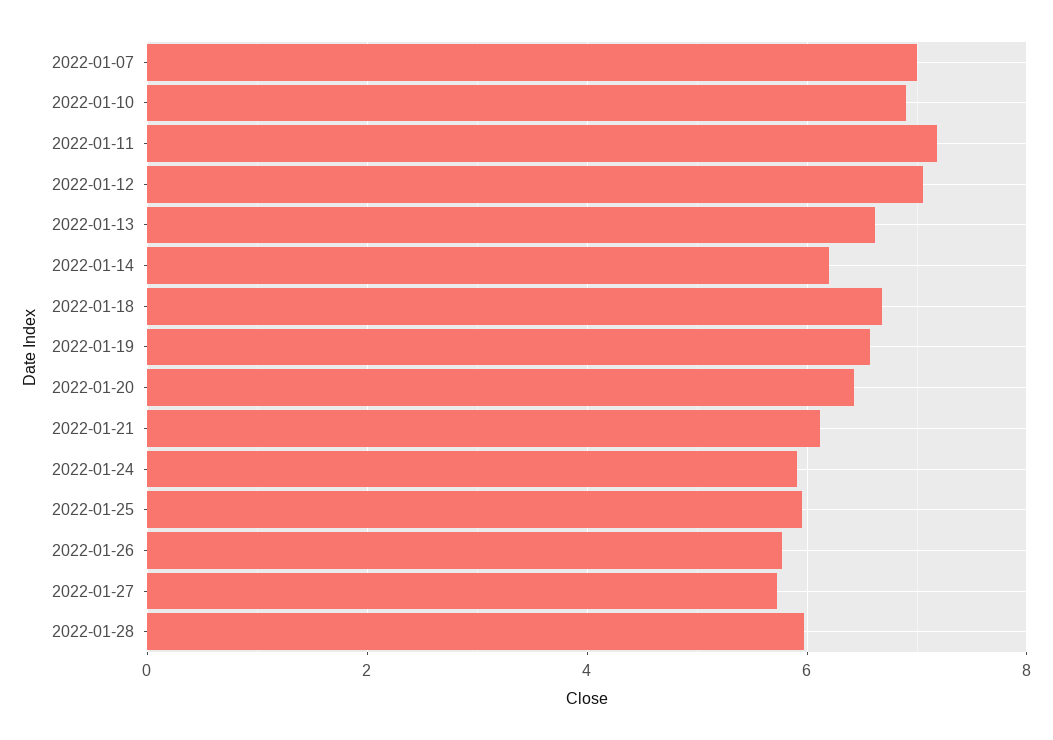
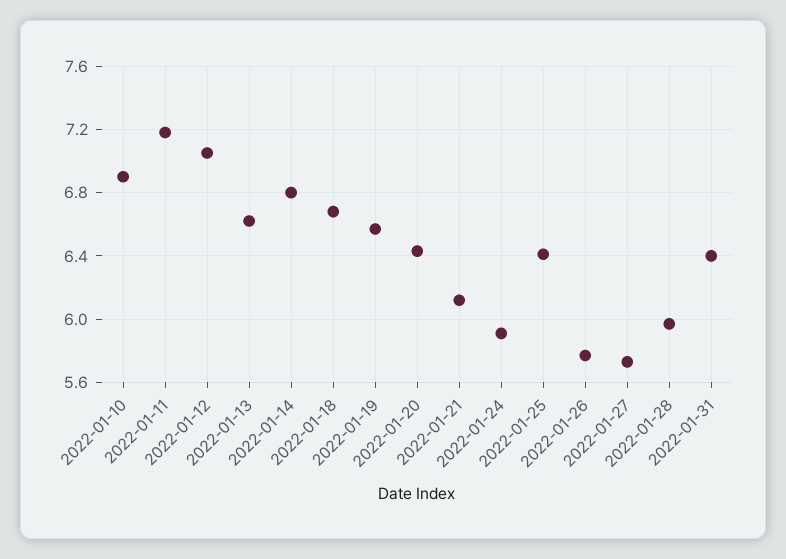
2022-01-07: 7 -> none
2022-01-14: 6.2 -> 6.8
2022-01-25: 6 -> 6.4
2022-01-31: none -> 6.4

